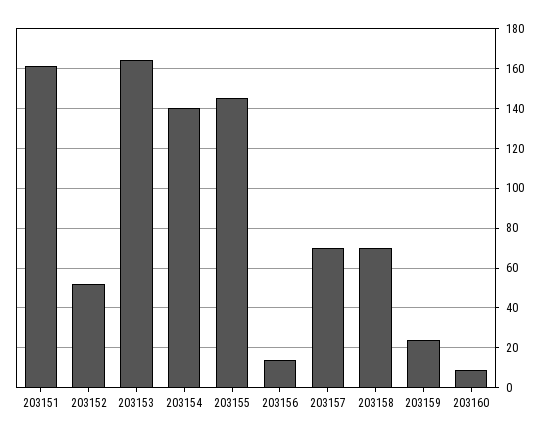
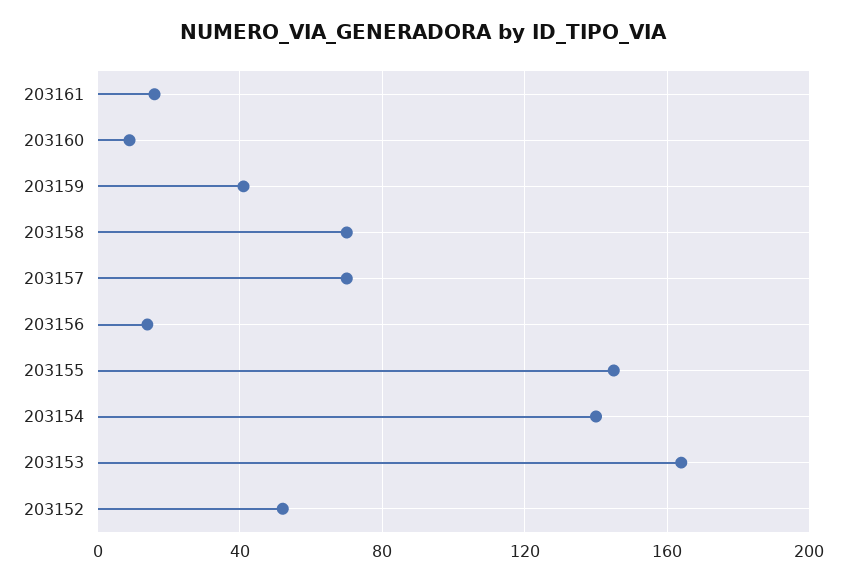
203151: 160 -> none
203159: 25 -> 40
203161: none -> 15

